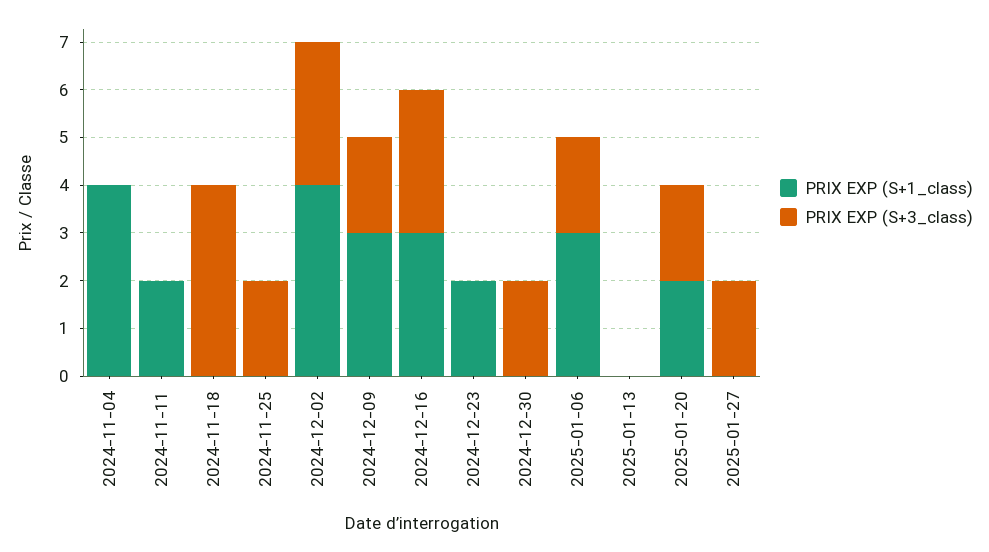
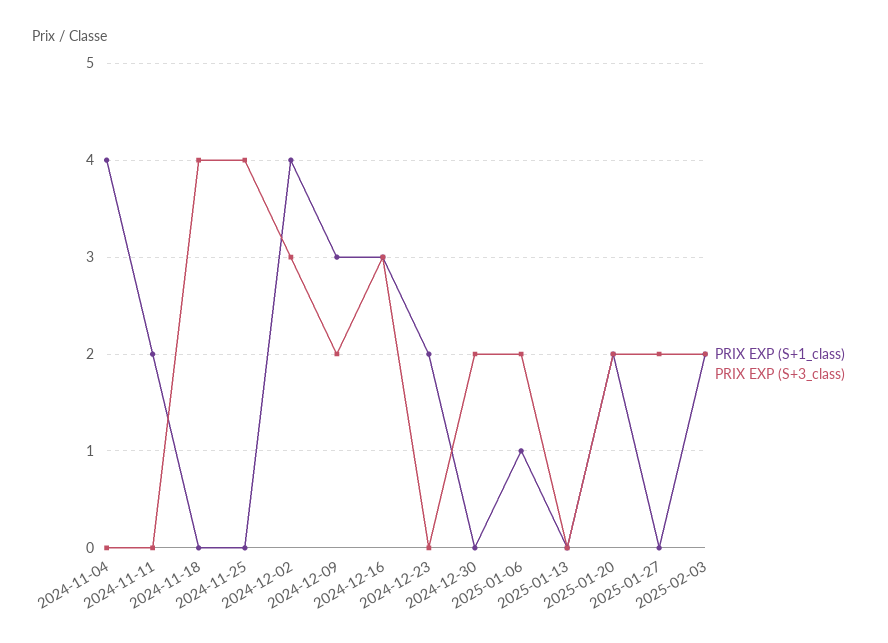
PRIX EXP (S+3_class), 2024-11-25: 2 -> 4
PRIX EXP (S+1_class), 2025-01-06: 3 -> 1
PRIX EXP (S+1_class), 2025-02-03: none -> 2
PRIX EXP (S+3_class), 2025-02-03: none -> 2

